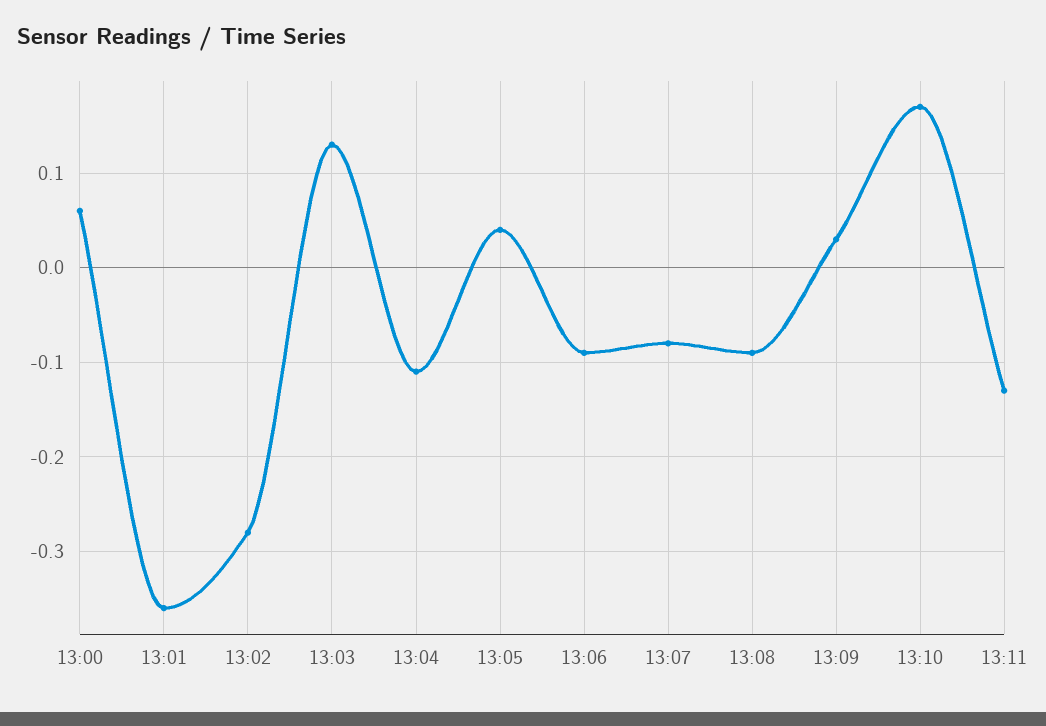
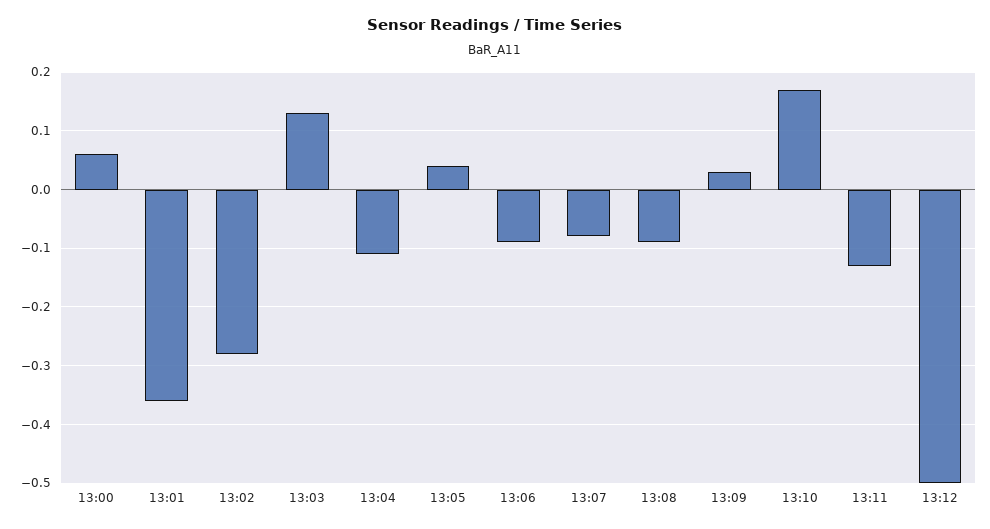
13:12: none -> -0.5

